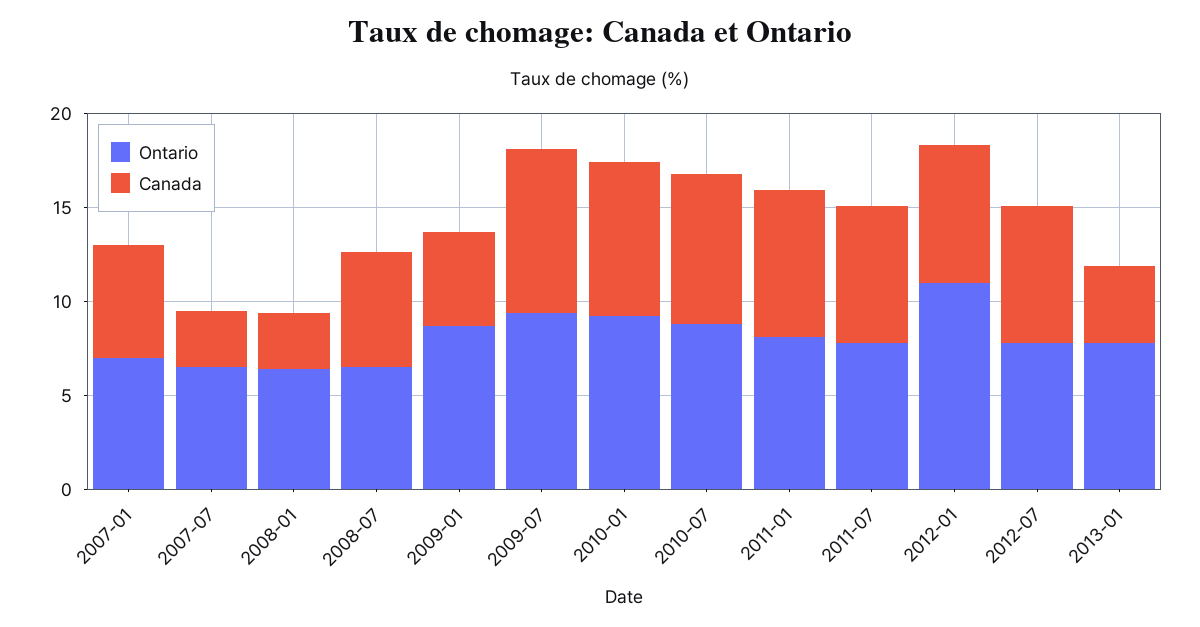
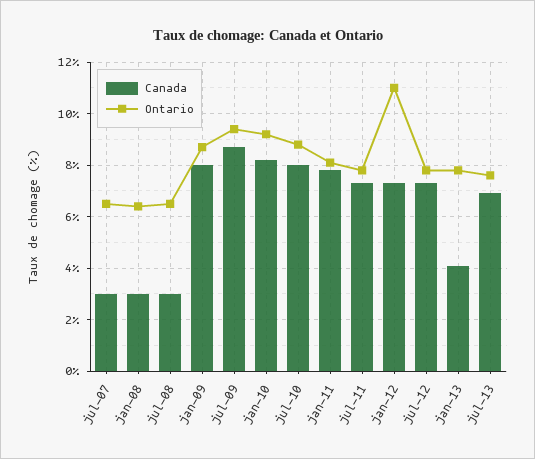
Ontario, 2007-01: 7 -> none
Canada, 2007-01: 6 -> none
Canada, 2008-07: 6 -> 3
Canada, 2009-01: 5 -> 8
Canada, jul-13: none -> 7
Ontario, jul-13: none -> 7.5

